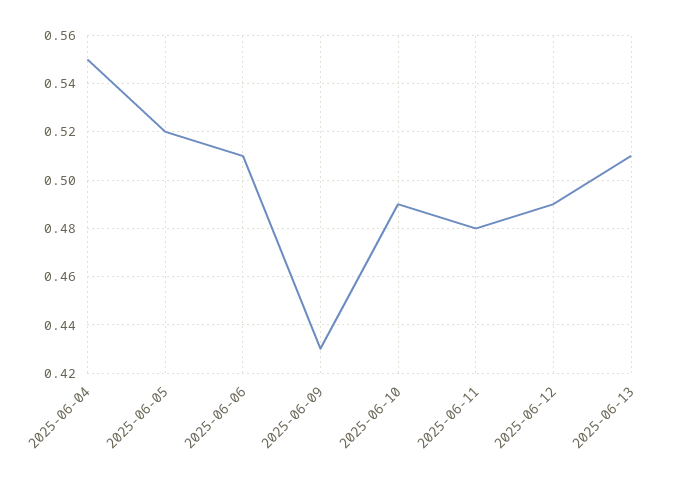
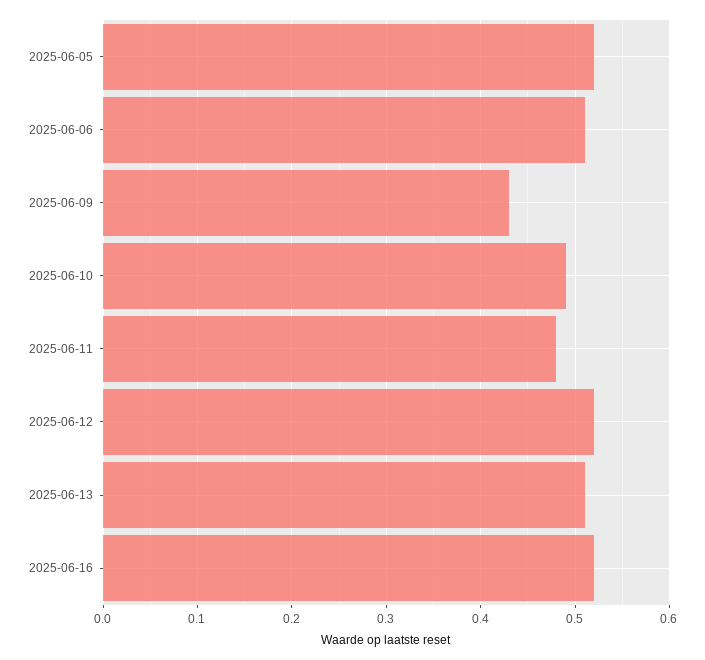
2025-06-04: 0.55 -> none
2025-06-12: 0.49 -> 0.52
2025-06-16: none -> 0.52

